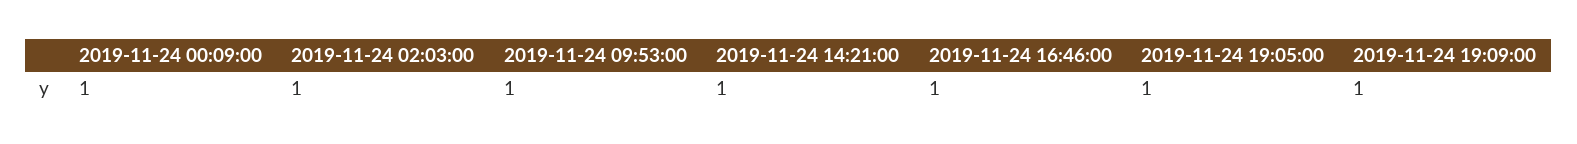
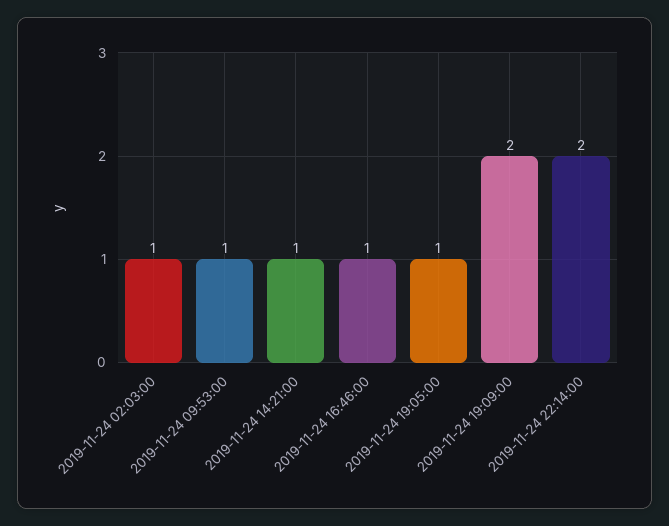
2019-11-24 00:09:00: 1 -> none
2019-11-24 19:09:00: 1 -> 2
2019-11-24 22:14:00: none -> 2

